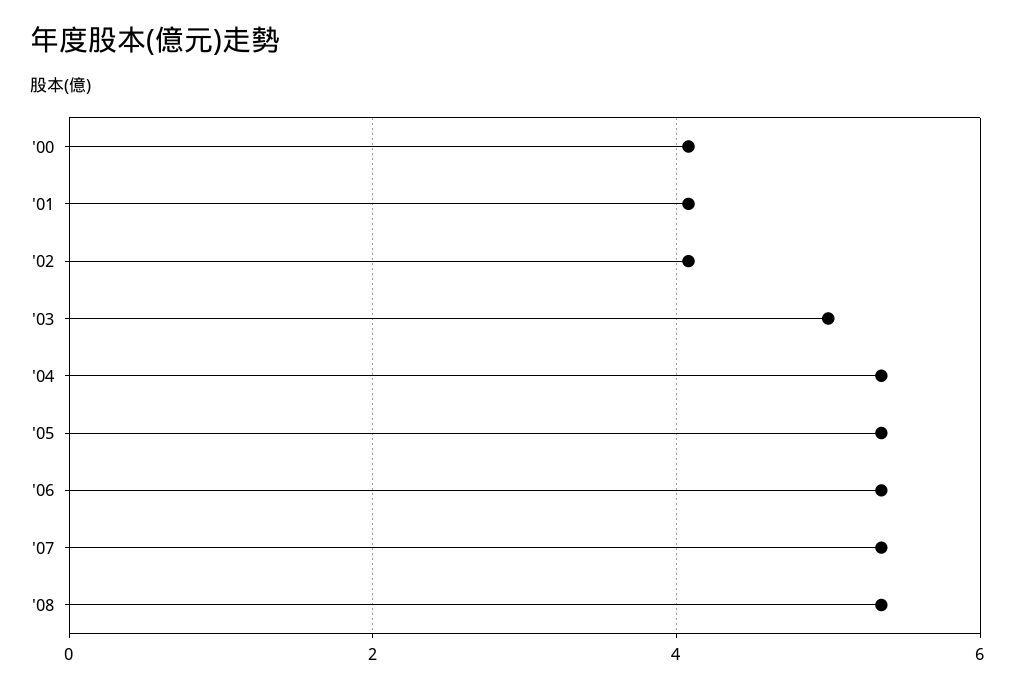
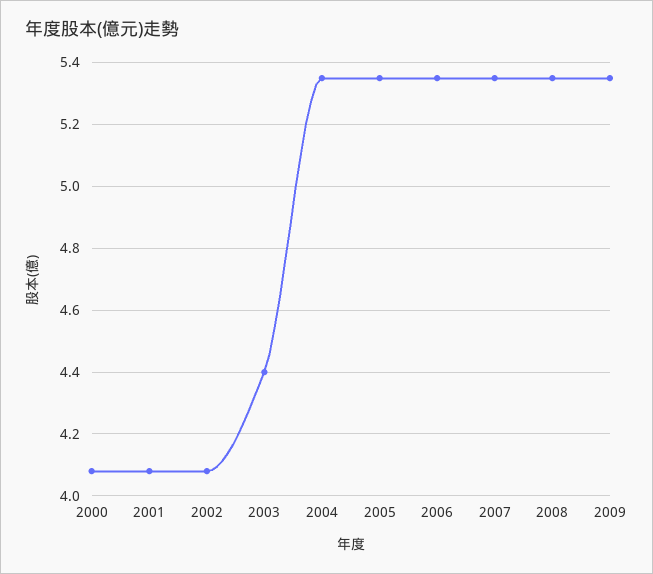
'03: 5 -> 4.4
2009: none -> 5.35

